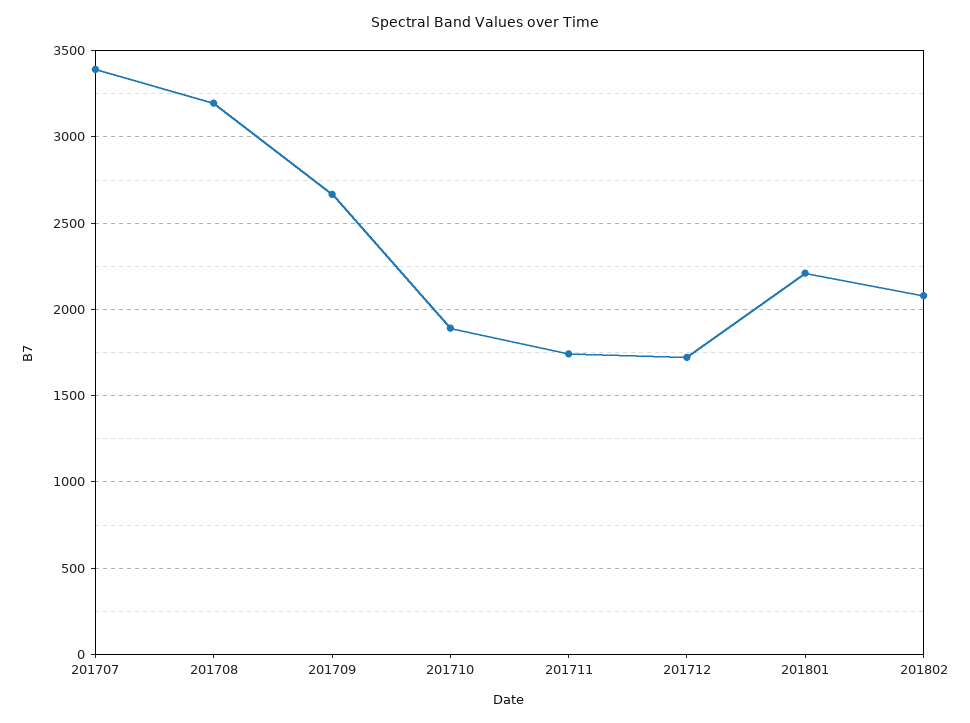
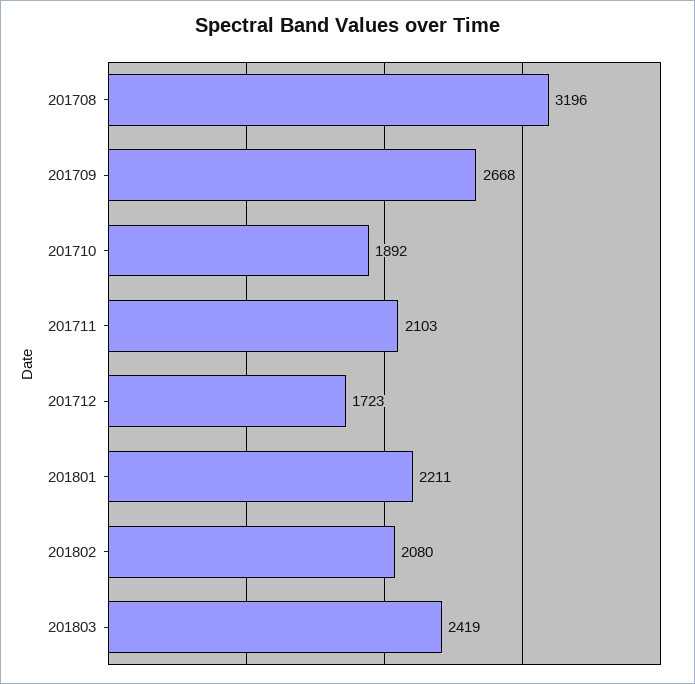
201707: 3400 -> none
201711: 1750 -> 2103
201803: none -> 2419

